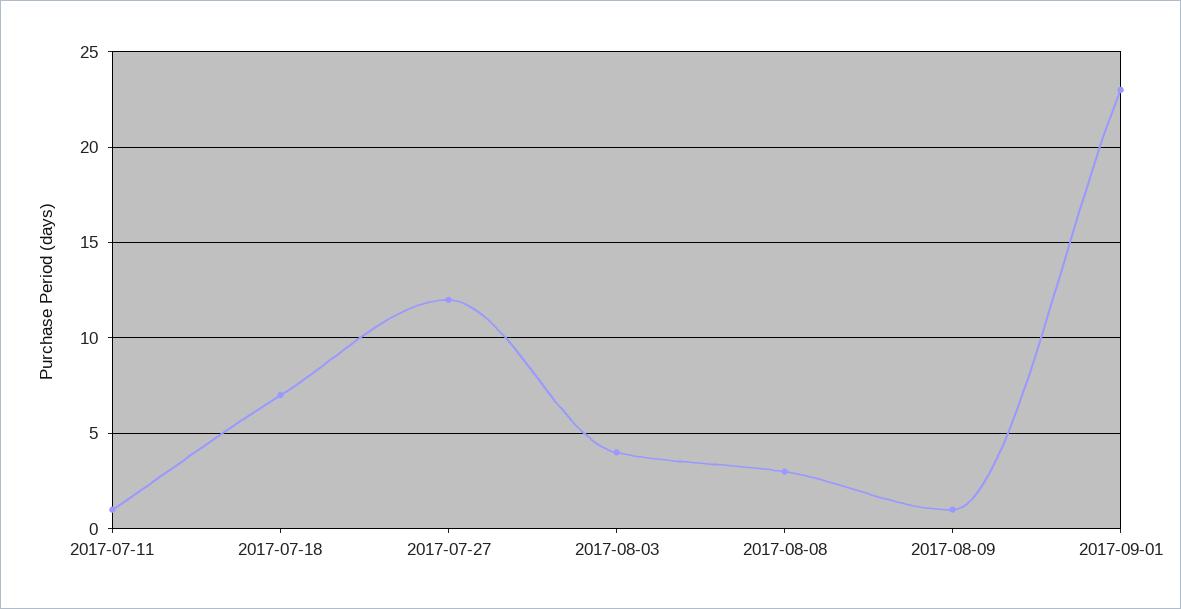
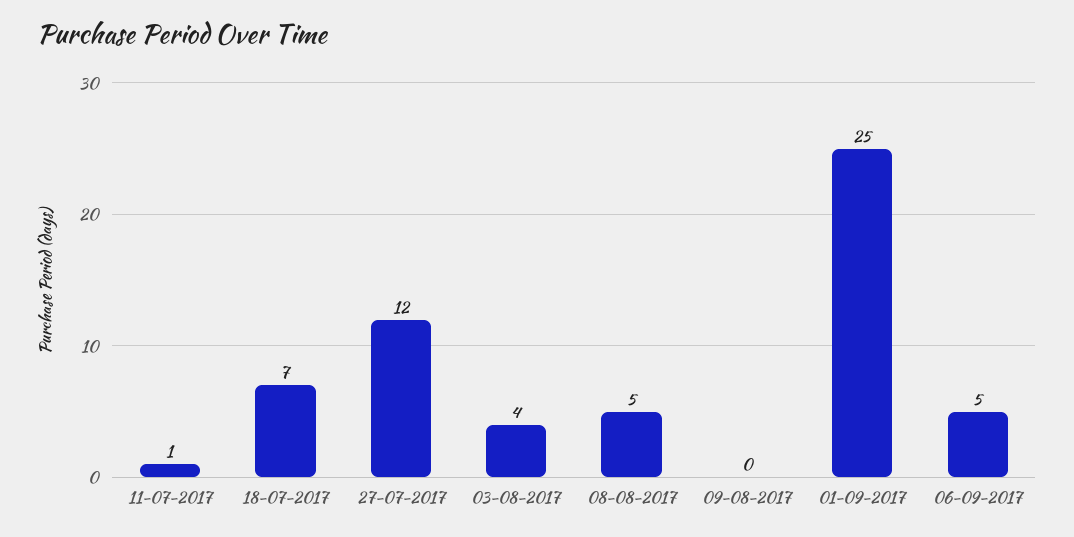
2017-08-08: 3 -> 5
2017-08-09: 1 -> 0
2017-09-01: 23 -> 25
06-09-2017: none -> 5

